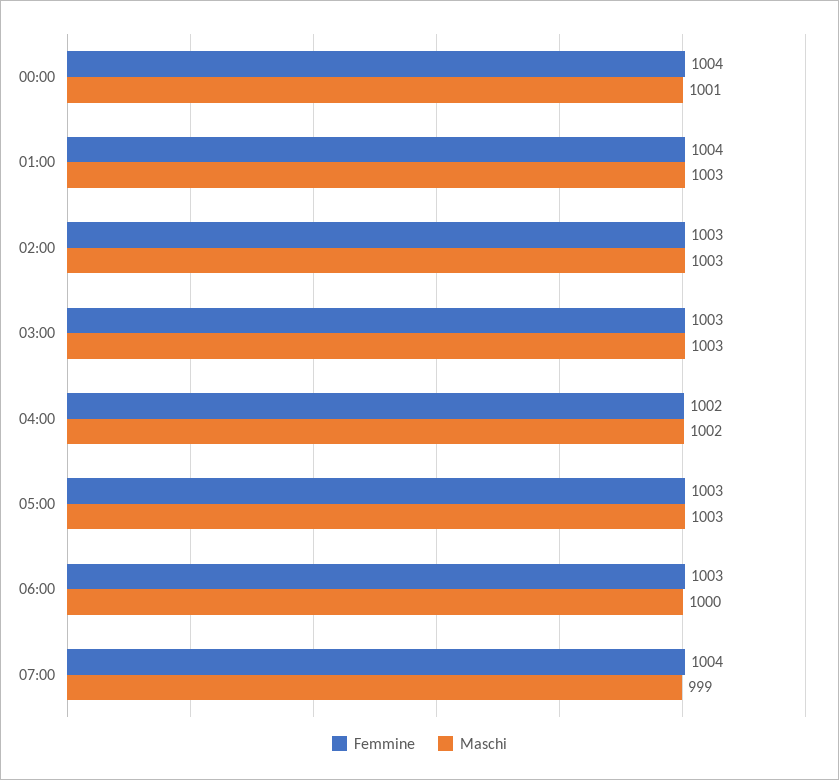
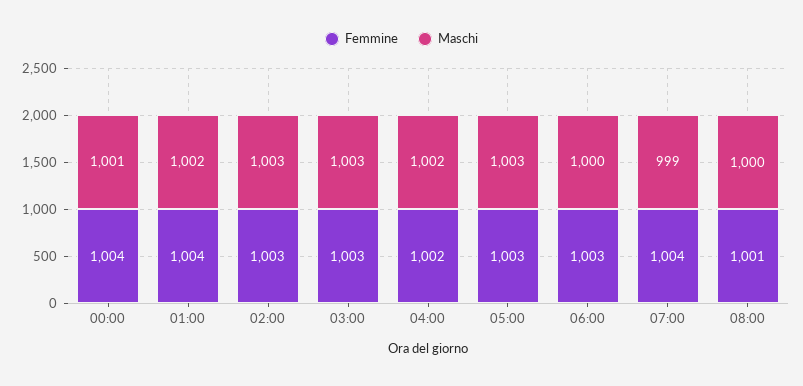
Maschi, 01:00: 1003 -> 1002
Femmine, 08:00: none -> 1001
Maschi, 08:00: none -> 1000

